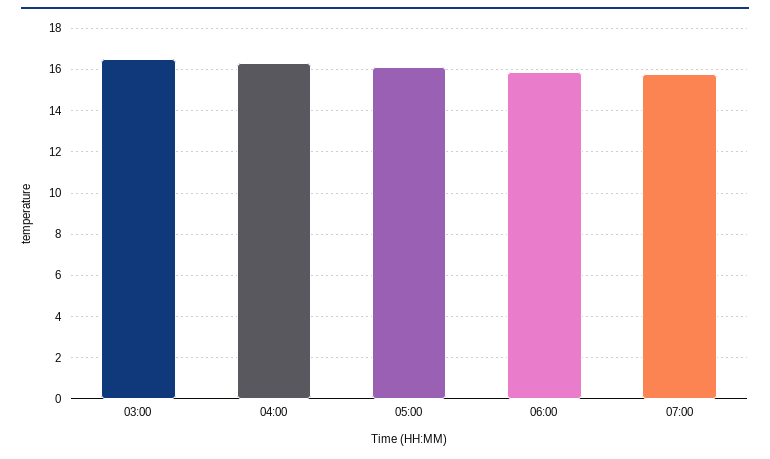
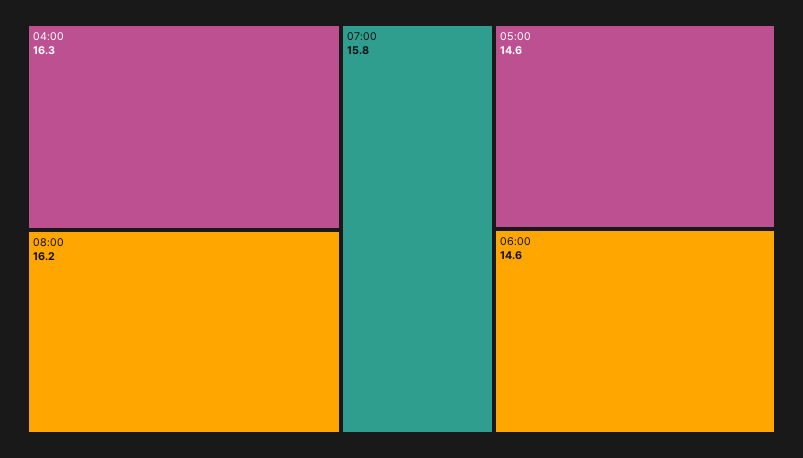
03:00: 16.5 -> none
05:00: 16 -> 14.6
06:00: 16 -> 14.6
08:00: none -> 16.2

